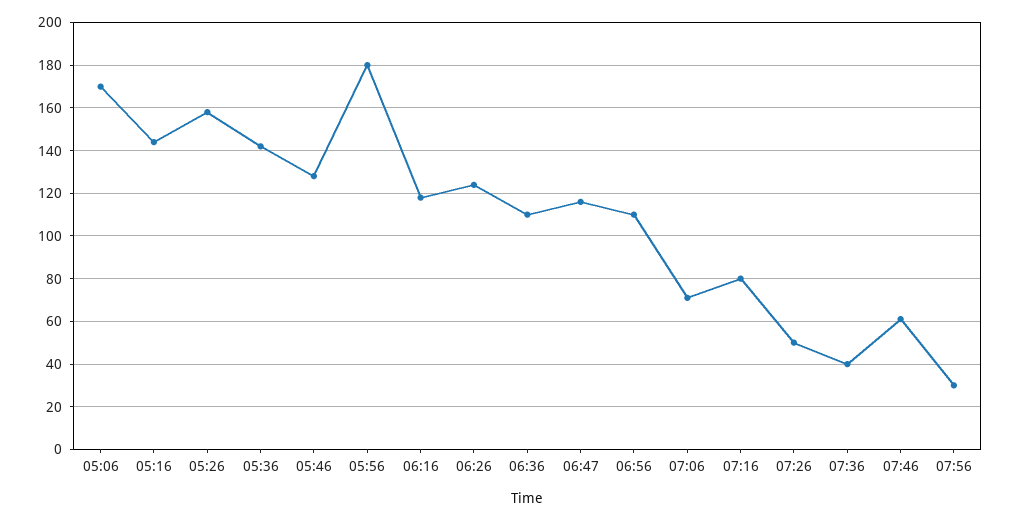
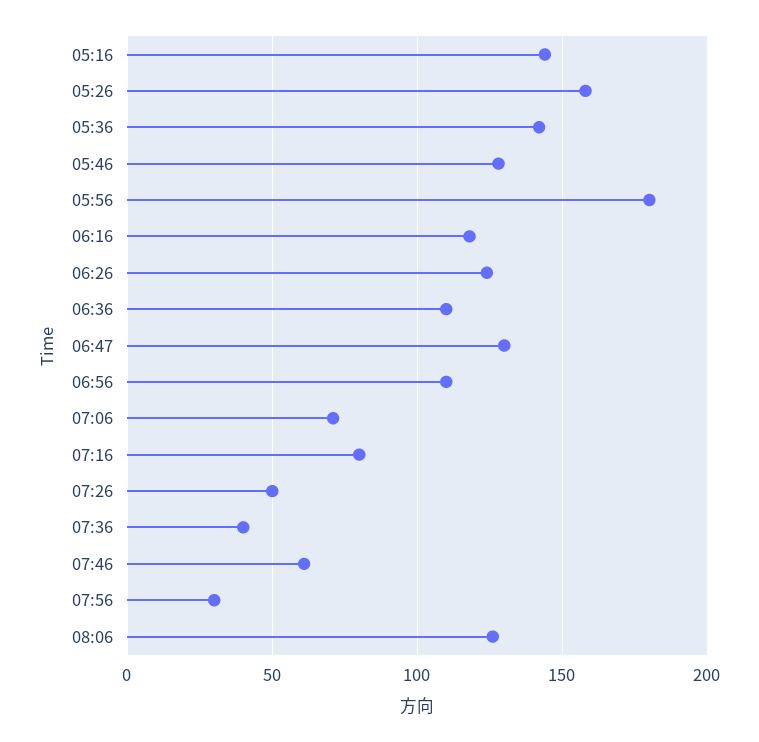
05:06: 170 -> none
06:47: 115 -> 130
08:06: none -> 125

